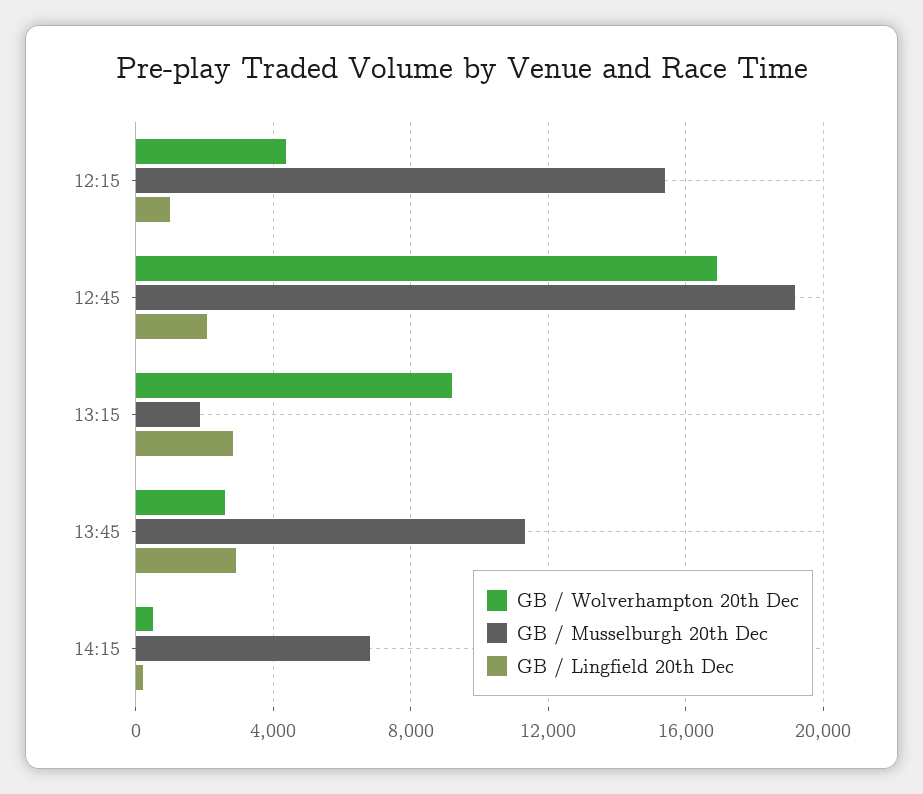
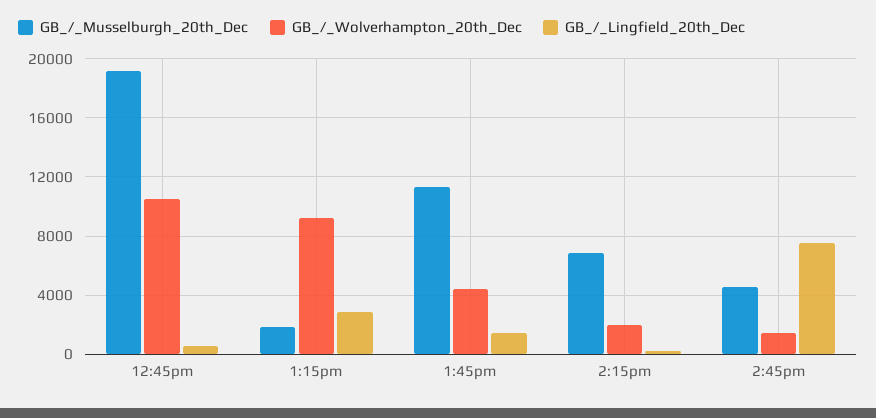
GB / Wolverhampton 20th Dec, 12:15: 4500 -> none
GB / Musselburgh 20th Dec, 12:15: 15500 -> none
GB / Lingfield 20th Dec, 12:15: 1000 -> none
GB / Wolverhampton 20th Dec, 12:45: 17000 -> 10500
GB / Lingfield 20th Dec, 12:45: 2000 -> 500
GB / Wolverhampton 20th Dec, 13:45: 2500 -> 4500
GB / Lingfield 20th Dec, 13:45: 3000 -> 1500
GB / Wolverhampton 20th Dec, 14:15: 500 -> 2000
GB / Musselburgh 20th Dec, 2:45pm: none -> 4500
GB / Wolverhampton 20th Dec, 2:45pm: none -> 1500
GB / Lingfield 20th Dec, 2:45pm: none -> 7500

